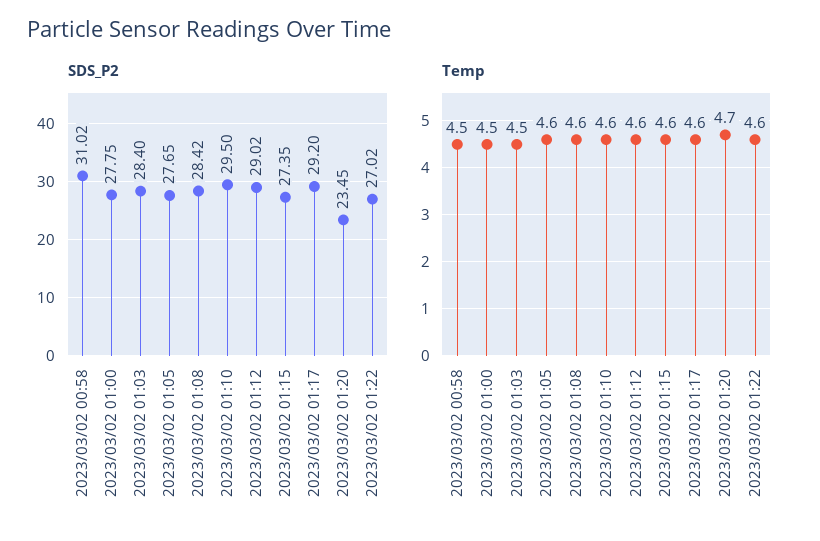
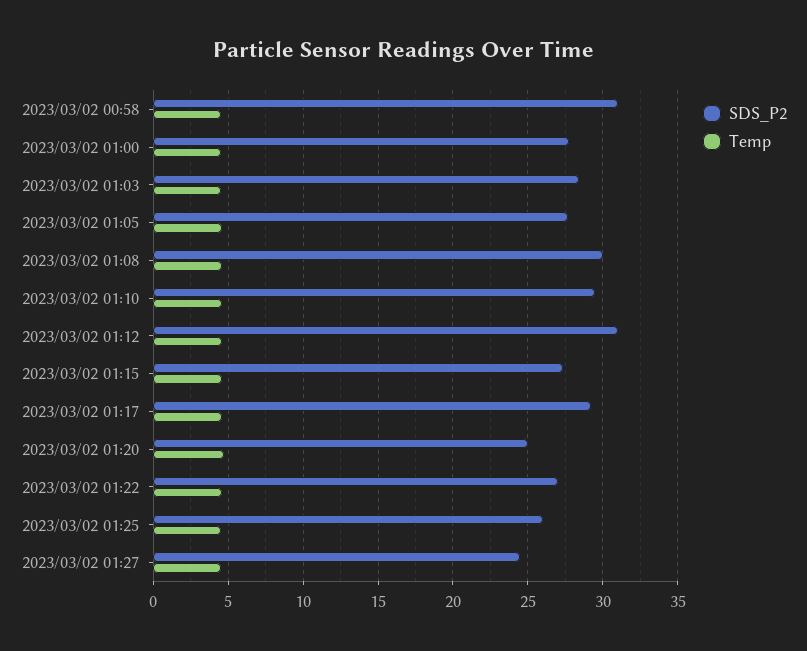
SDS_P2, 2023/03/02 01:08: 28.42 -> 30
SDS_P2, 2023/03/02 01:12: 29.02 -> 31
SDS_P2, 2023/03/02 01:20: 23.45 -> 25
SDS_P2, 2023/03/02 01:25: none -> 26
Temp, 2023/03/02 01:25: none -> 4.5
SDS_P2, 2023/03/02 01:27: none -> 24.5
Temp, 2023/03/02 01:27: none -> 4.5

